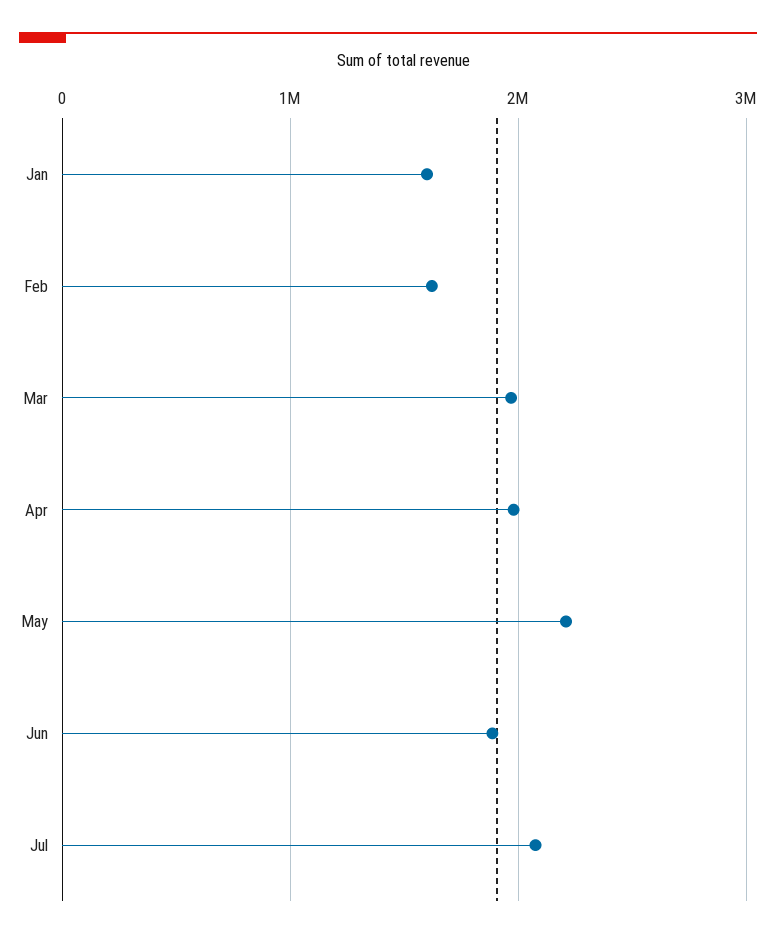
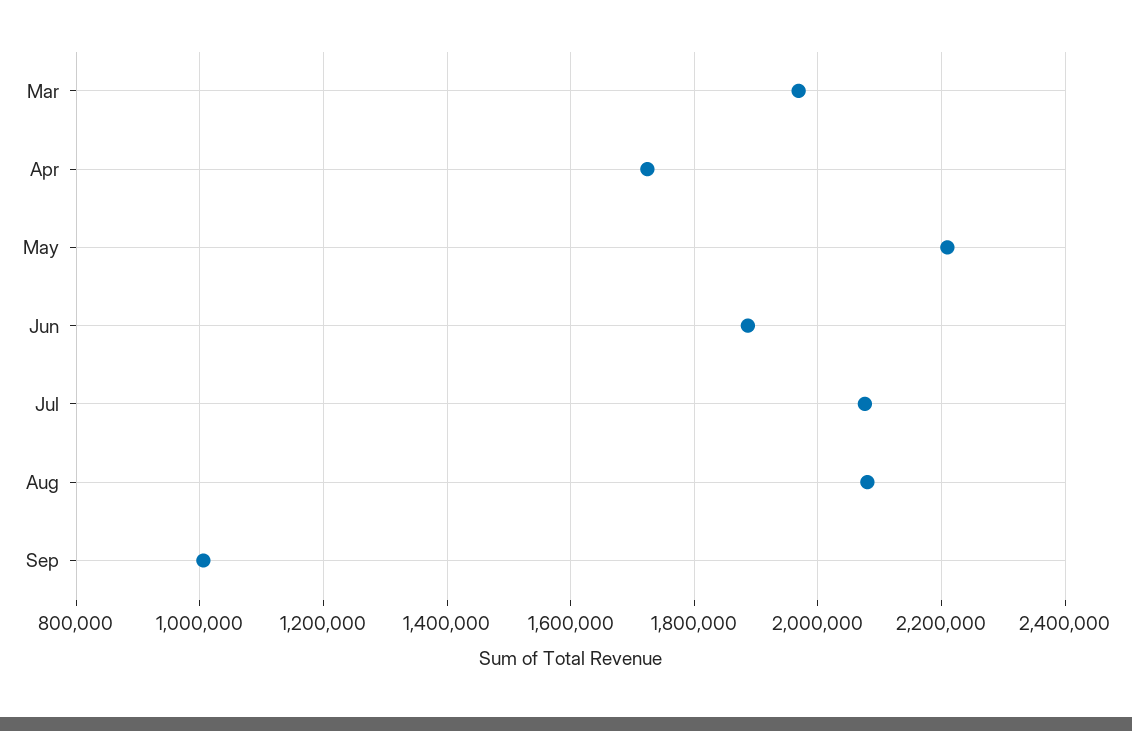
Jan: 1600000 -> none
Feb: 1600000 -> none
Apr: 2000000 -> 1720000
Aug: none -> 2080000
Sep: none -> 1000000

